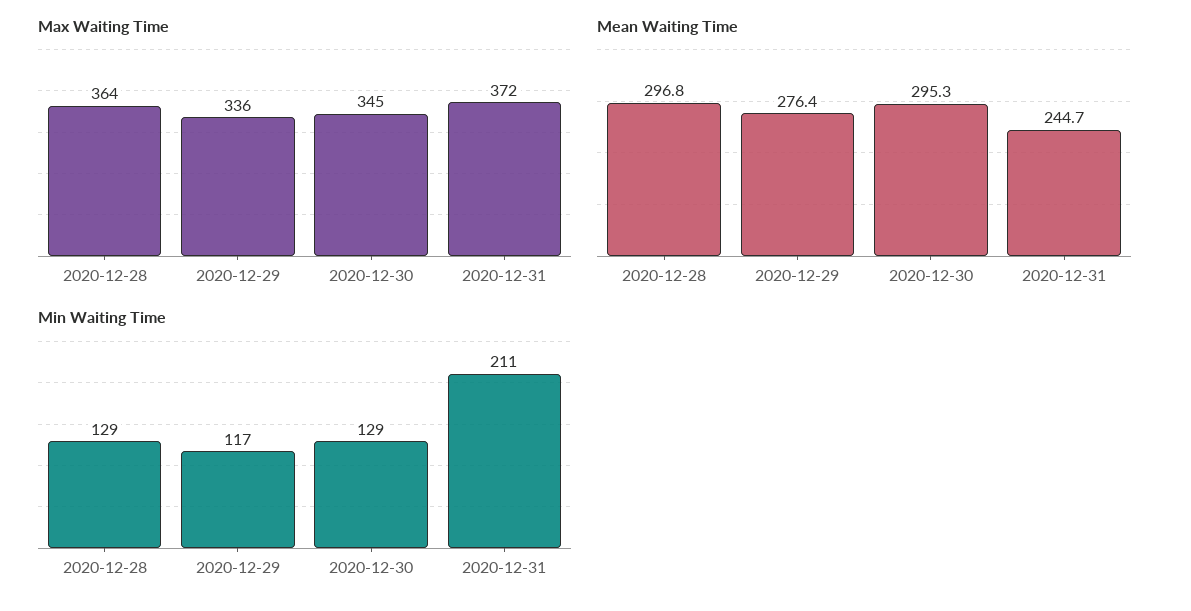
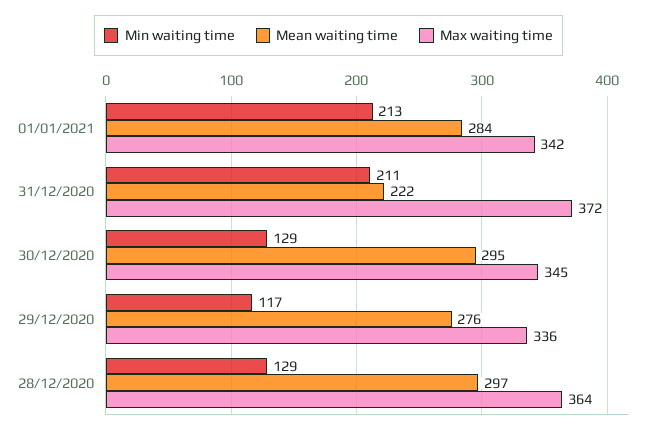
Mean Waiting Time, 2020-12-31: 244.7 -> 222
Min Waiting Time, 01/01/2021: none -> 213
Mean Waiting Time, 01/01/2021: none -> 284
Max Waiting Time, 01/01/2021: none -> 342

